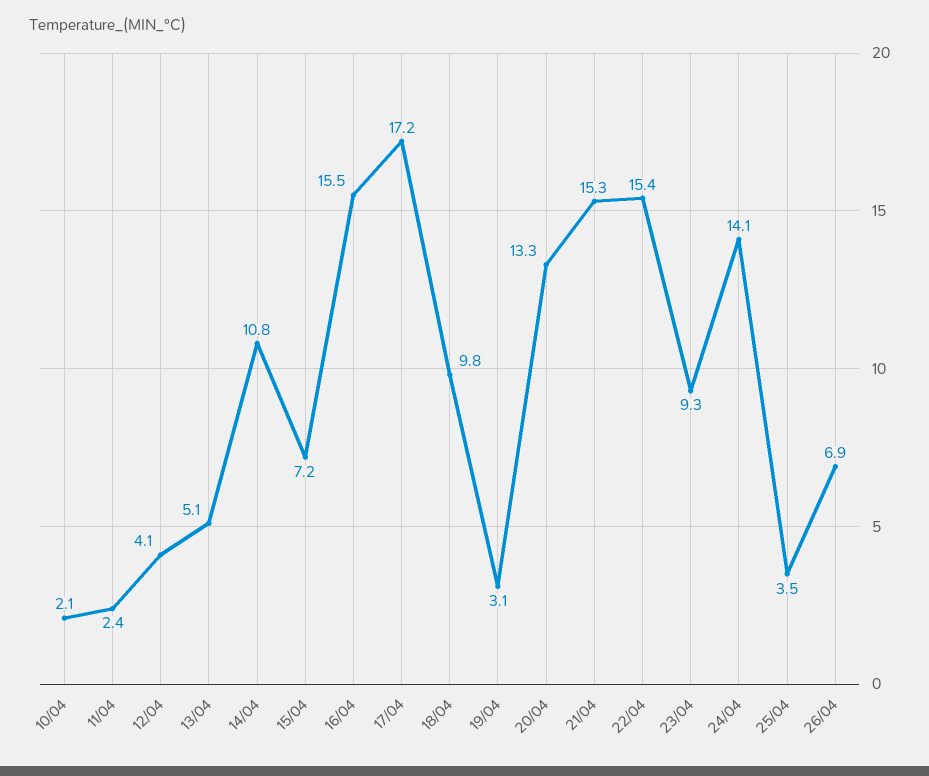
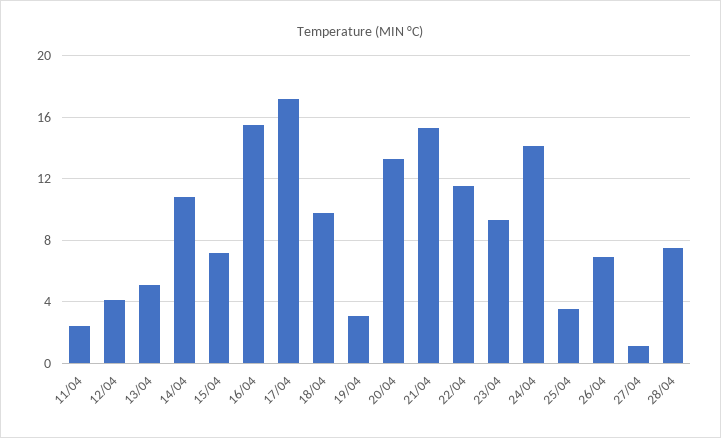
10/04: 2.1 -> none
22/04: 15.4 -> 11.5
27/04: none -> 1
28/04: none -> 7.5

